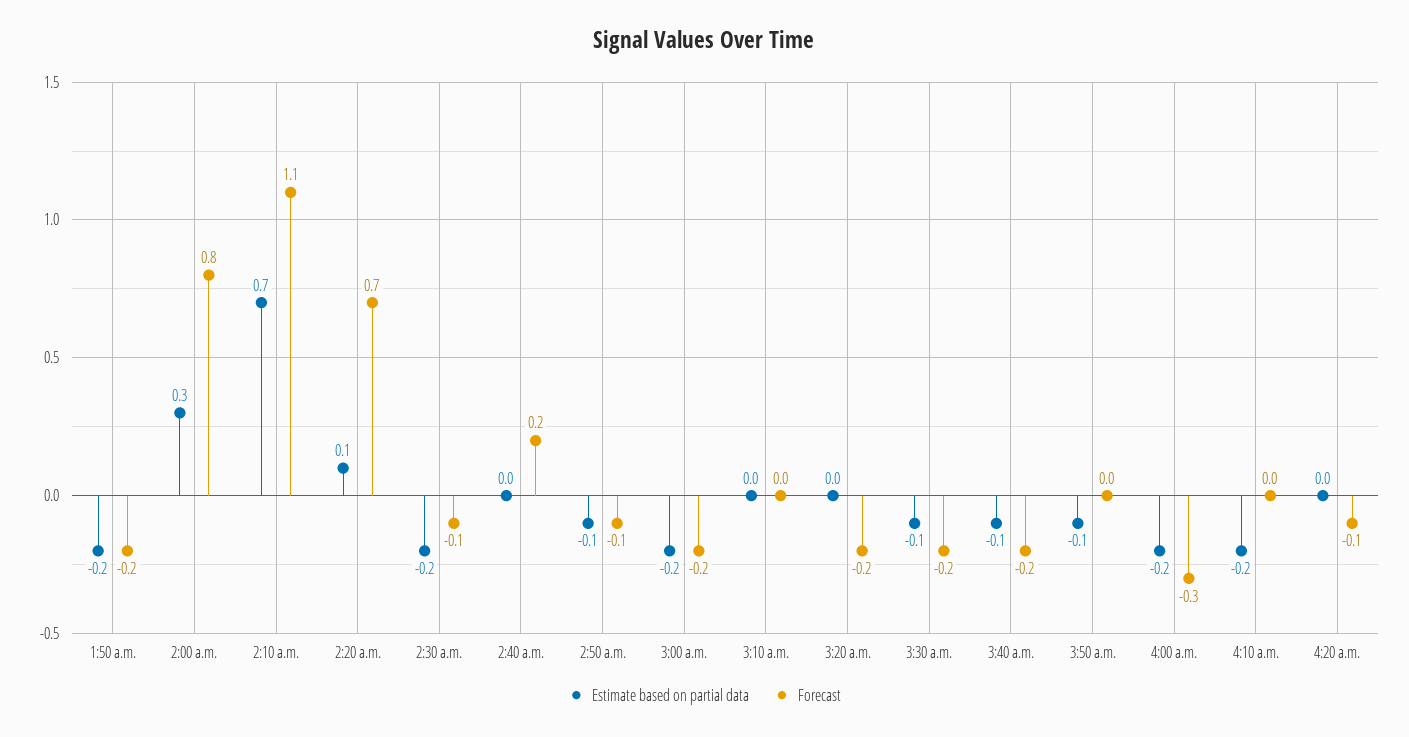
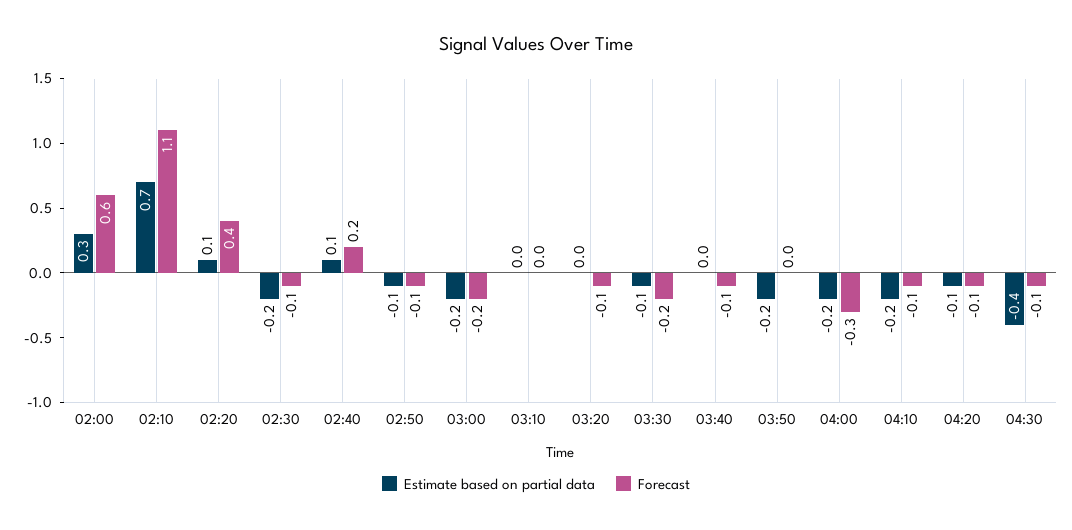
Estimate based on partial data, 1:50 a.m.: -0.2 -> none
Forecast, 1:50 a.m.: -0.2 -> none
Forecast, 2:00 a.m.: 0.8 -> 0.6
Forecast, 2:20 a.m.: 0.7 -> 0.4
Estimate based on partial data, 2:40 a.m.: 0 -> 0.1
Forecast, 3:20 a.m.: -0.2 -> -0.1
Estimate based on partial data, 3:40 a.m.: -0.1 -> 0
Forecast, 3:40 a.m.: -0.2 -> -0.1
Estimate based on partial data, 3:50 a.m.: -0.1 -> -0.2
Forecast, 4:10 a.m.: 0 -> -0.1
Estimate based on partial data, 4:20 a.m.: 0 -> -0.1
Estimate based on partial data, 04:30: none -> -0.4
Forecast, 04:30: none -> -0.1

